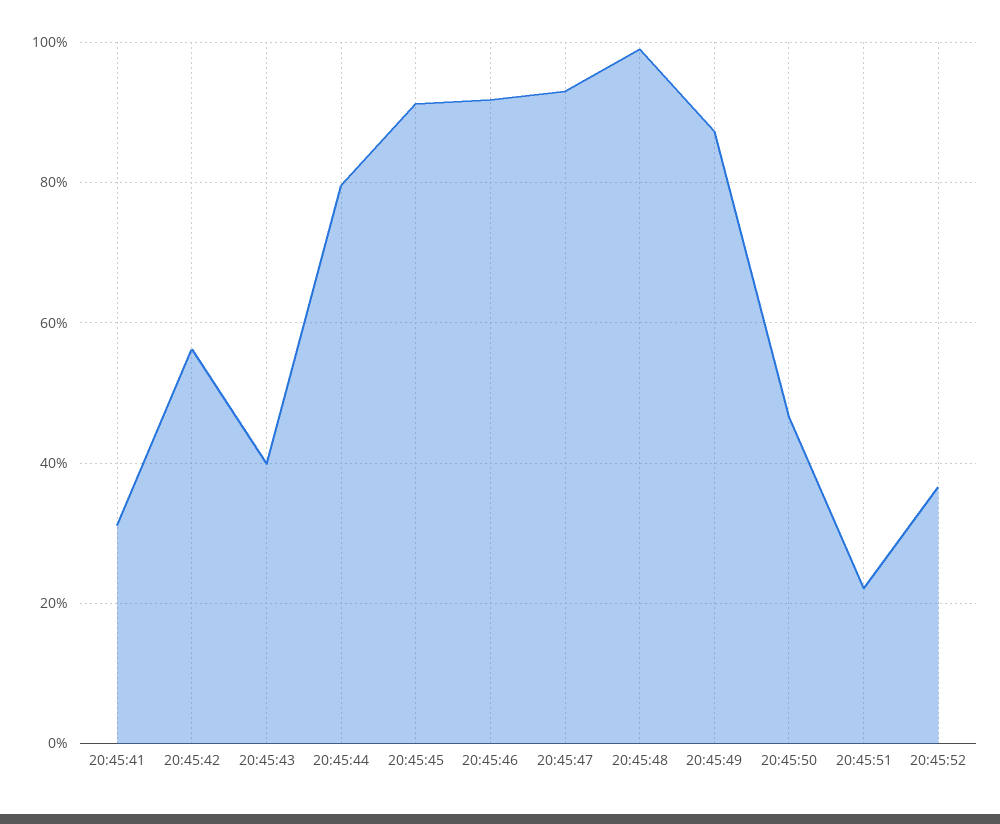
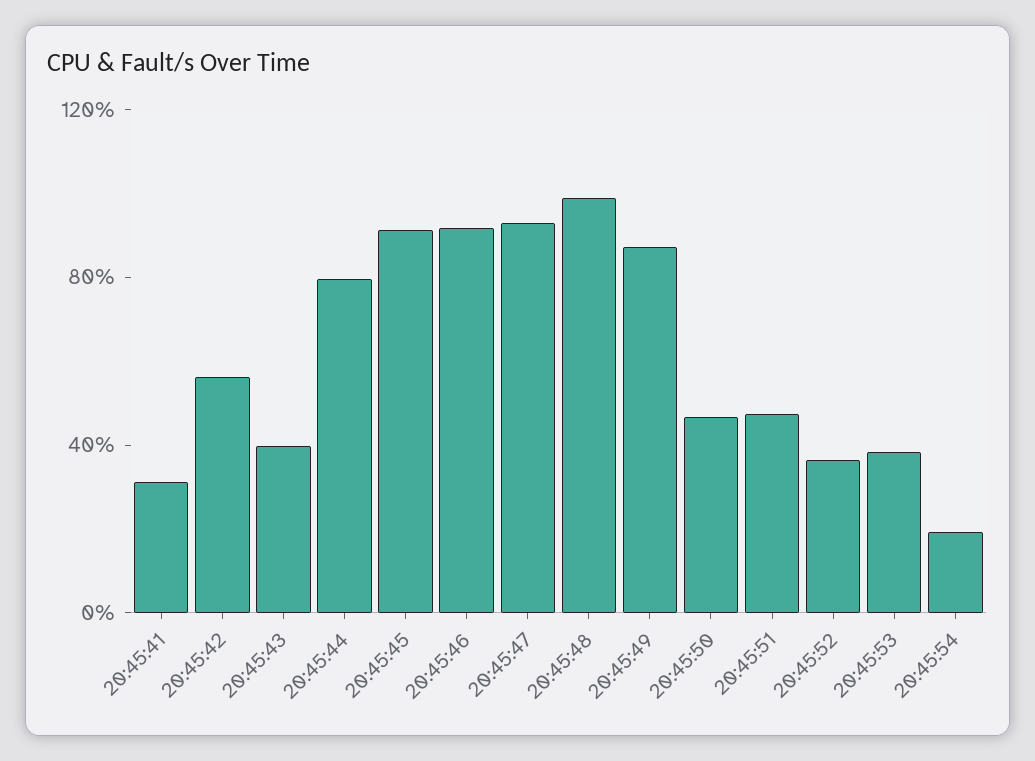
20:45:51: 22 -> 50
20:45:53: none -> 40
20:45:54: none -> 20

